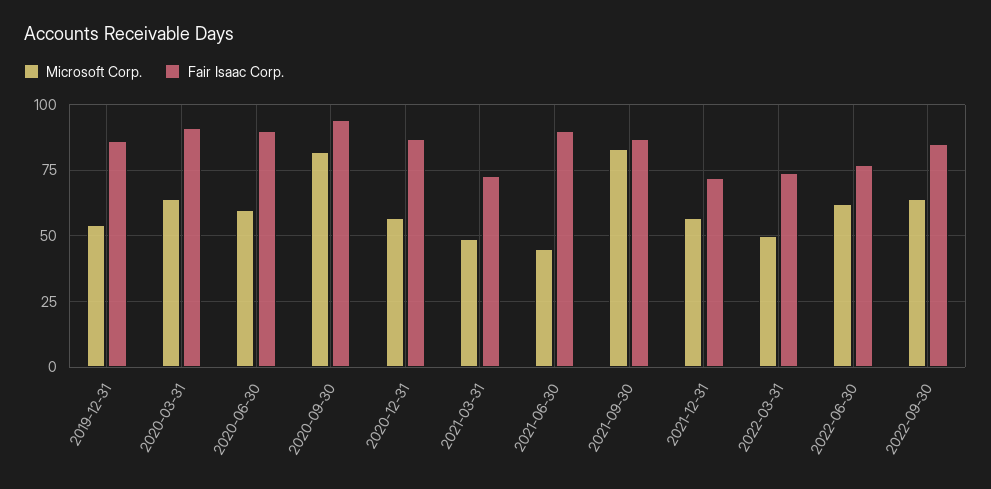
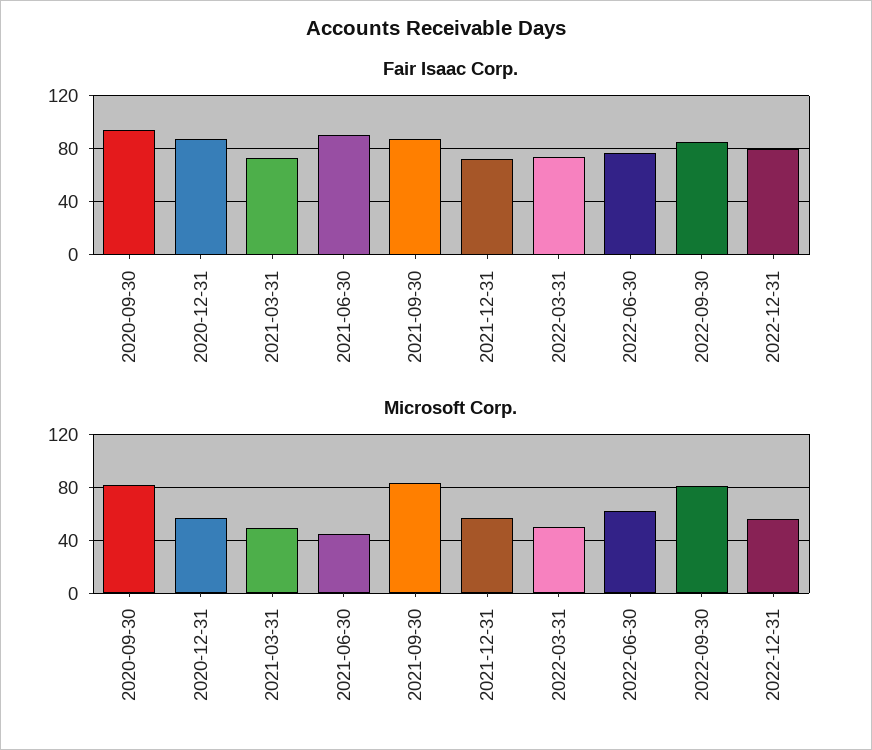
Microsoft Corp., 2019-12-31: 55 -> none
Fair Isaac Corp., 2019-12-31: 85 -> none
Microsoft Corp., 2020-03-31: 65 -> none
Fair Isaac Corp., 2020-03-31: 90 -> none
Microsoft Corp., 2020-06-30: 60 -> none
Fair Isaac Corp., 2020-06-30: 90 -> none
Microsoft Corp., 2022-09-30: 65 -> 80
Fair Isaac Corp., 2022-12-31: none -> 80
Microsoft Corp., 2022-12-31: none -> 55

